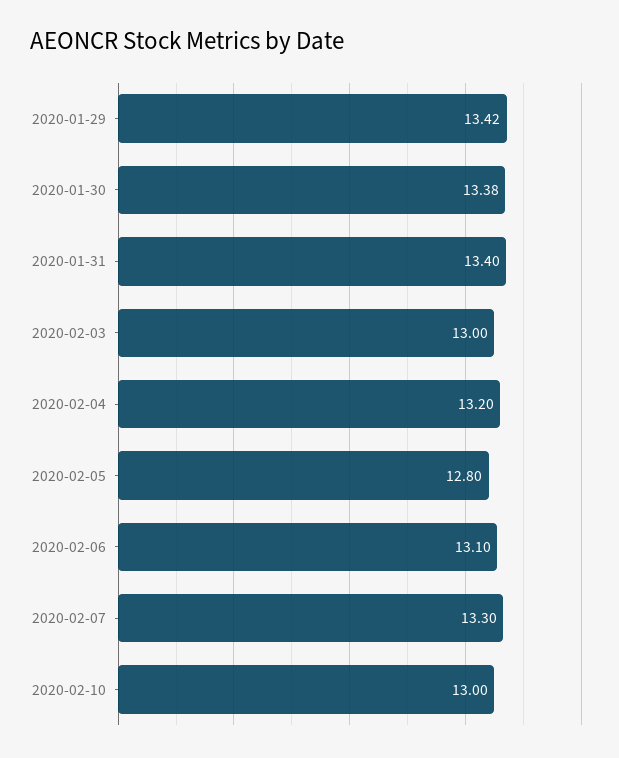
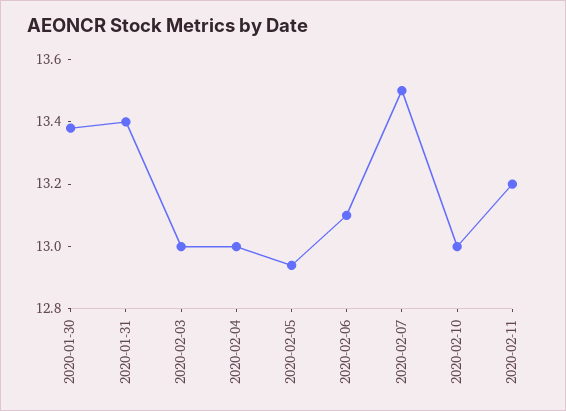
2020-01-29: 13.42 -> none
2020-02-04: 13.2 -> 13
2020-02-05: 12.8 -> 12.95
2020-02-07: 13.3 -> 13.5
2020-02-11: none -> 13.2

